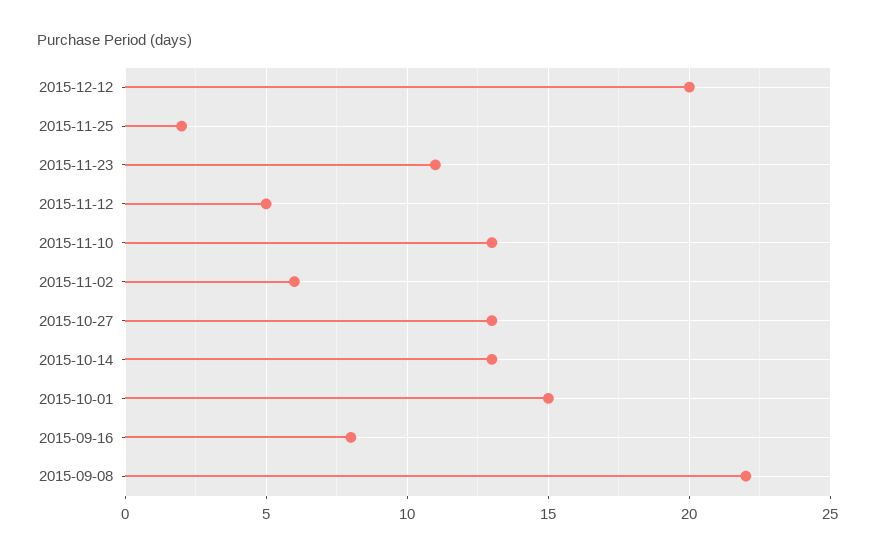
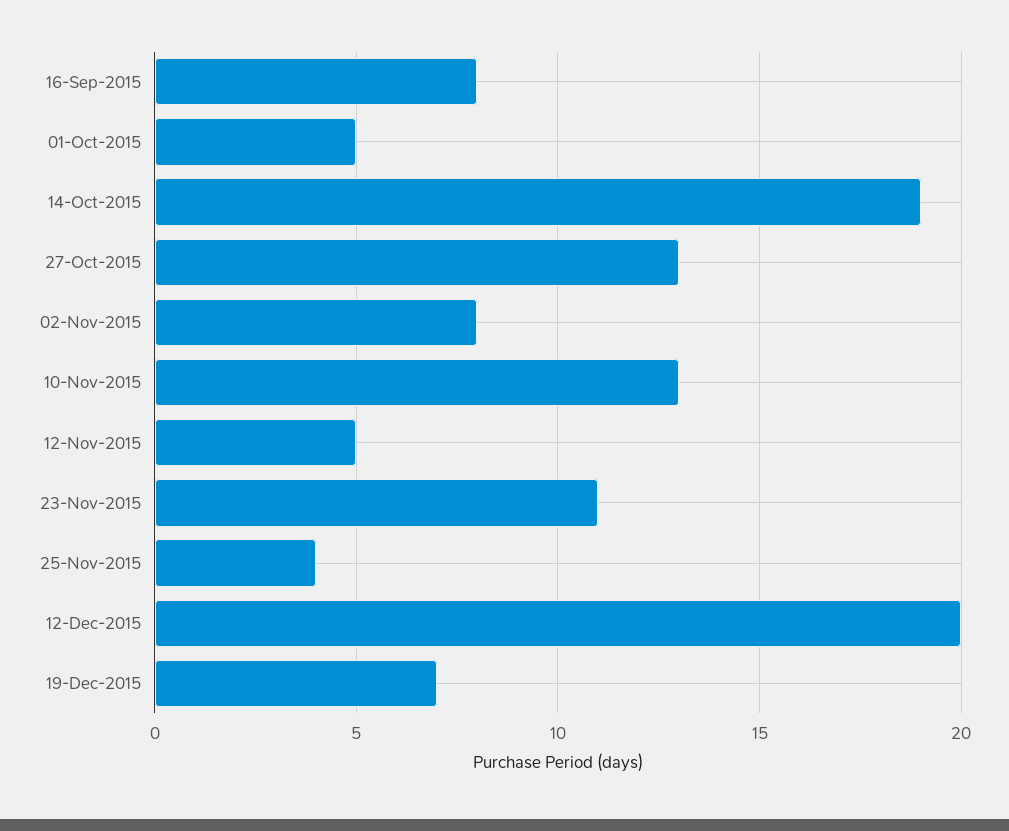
2015-11-25: 2 -> 4
2015-11-02: 6 -> 8
2015-10-14: 13 -> 19
2015-10-01: 15 -> 5
2015-09-08: 22 -> none
19-Dec-2015: none -> 7

